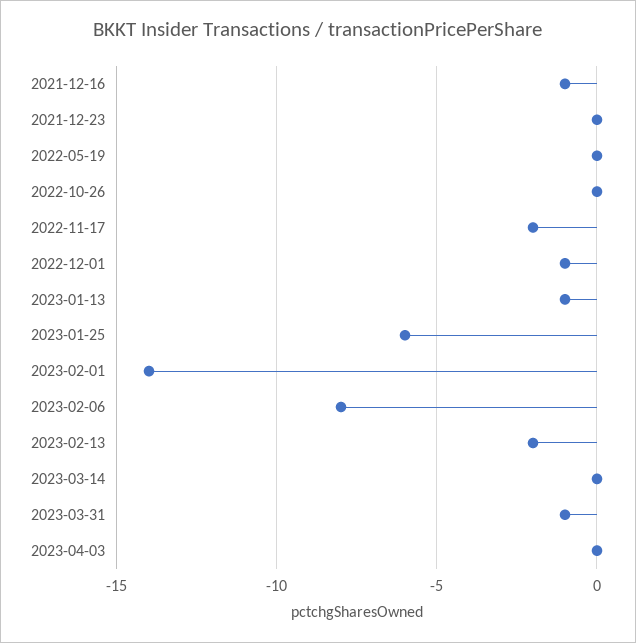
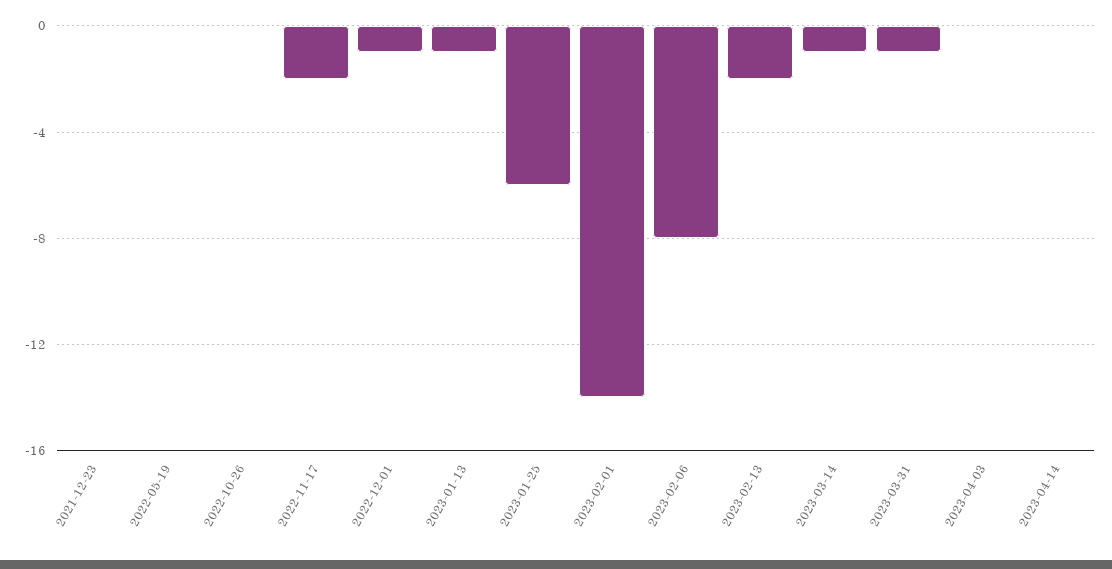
2021-12-16: -1 -> none
2023-03-14: 0 -> -1
2023-04-14: none -> 0

